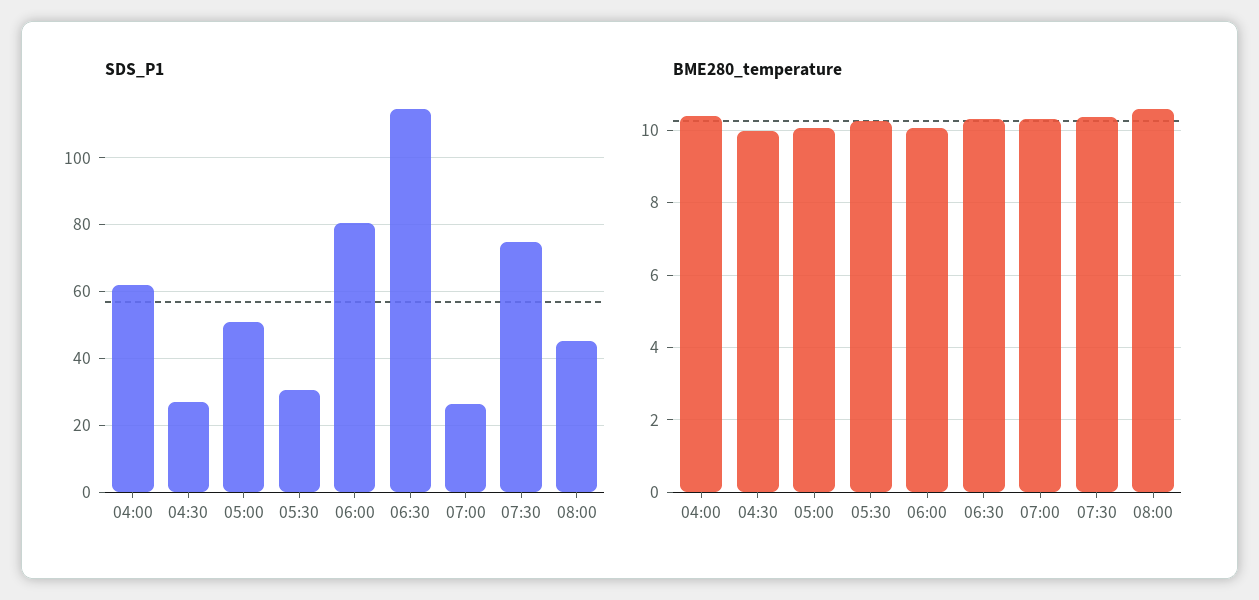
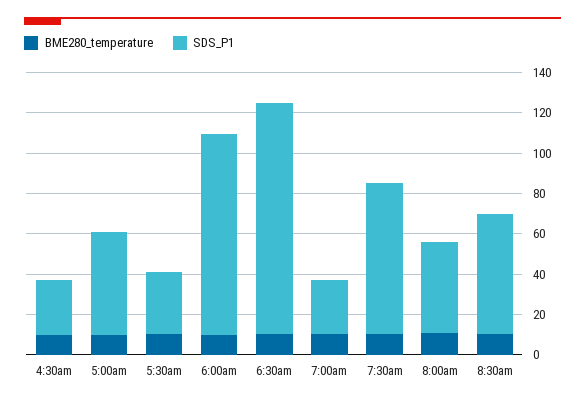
SDS_P1, 04:00: 62 -> none
SDS_P1, 06:00: 80 -> 100
BME280_temperature, 04:00: 10.4 -> none
BME280_temperature, 8:30am: none -> 10
SDS_P1, 8:30am: none -> 60

